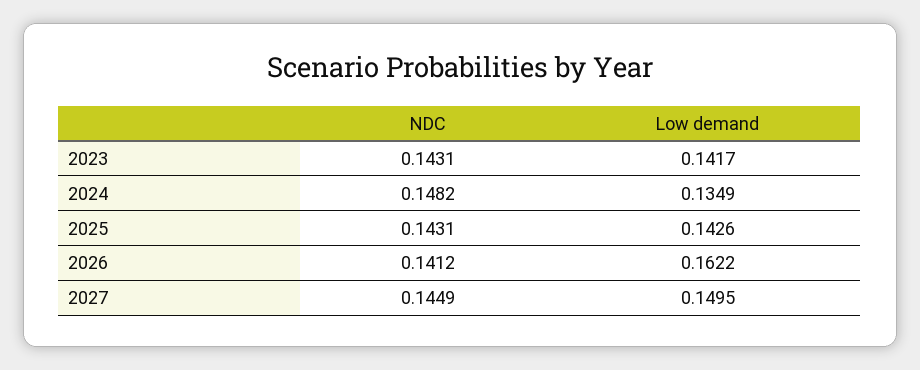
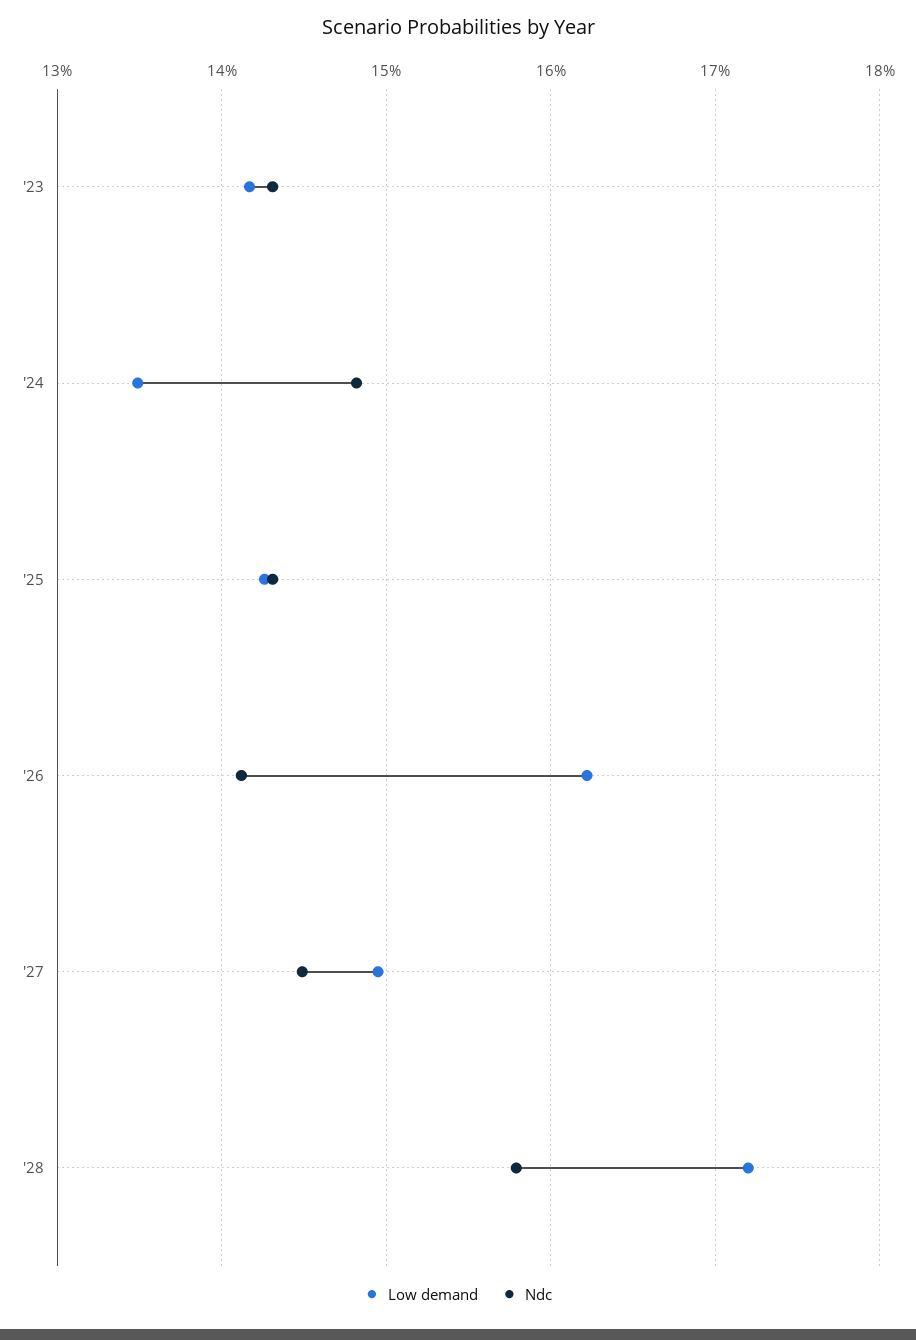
Low demand, '28: none -> 0.172
NDC, '28: none -> 0.158

